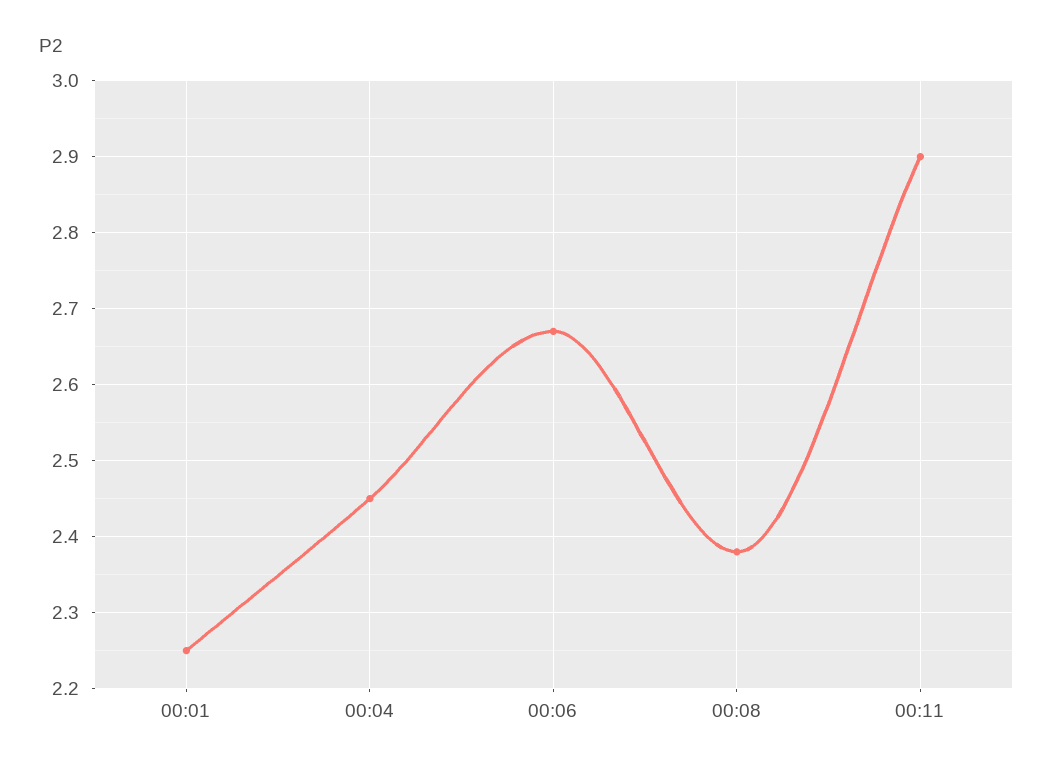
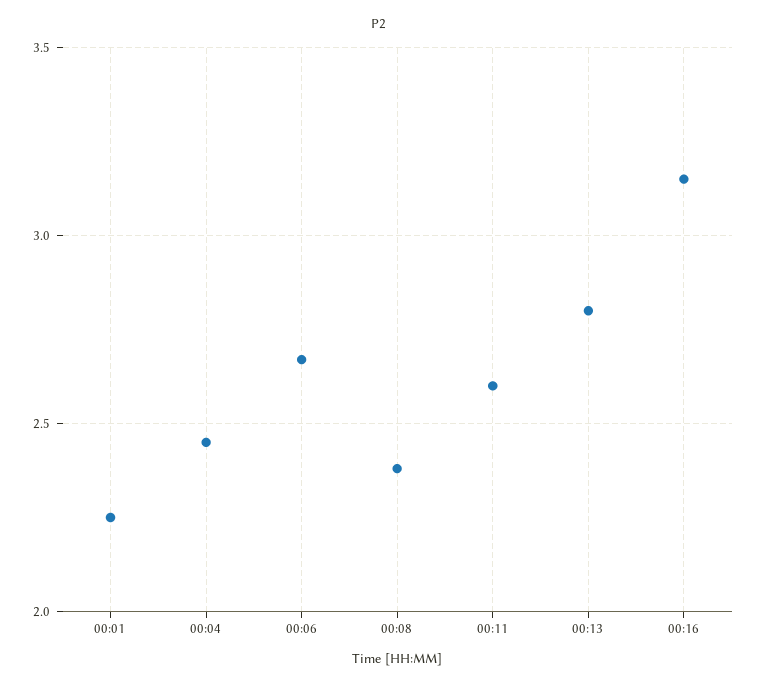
00:11: 2.9 -> 2.6
00:13: none -> 2.8
00:16: none -> 3.15

